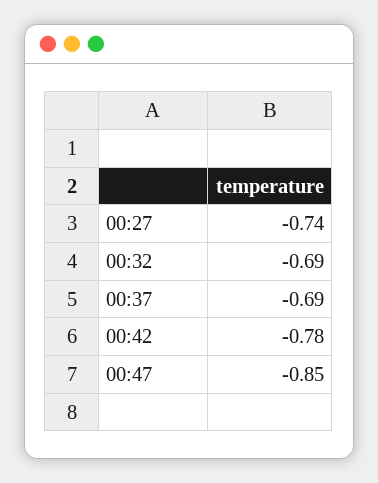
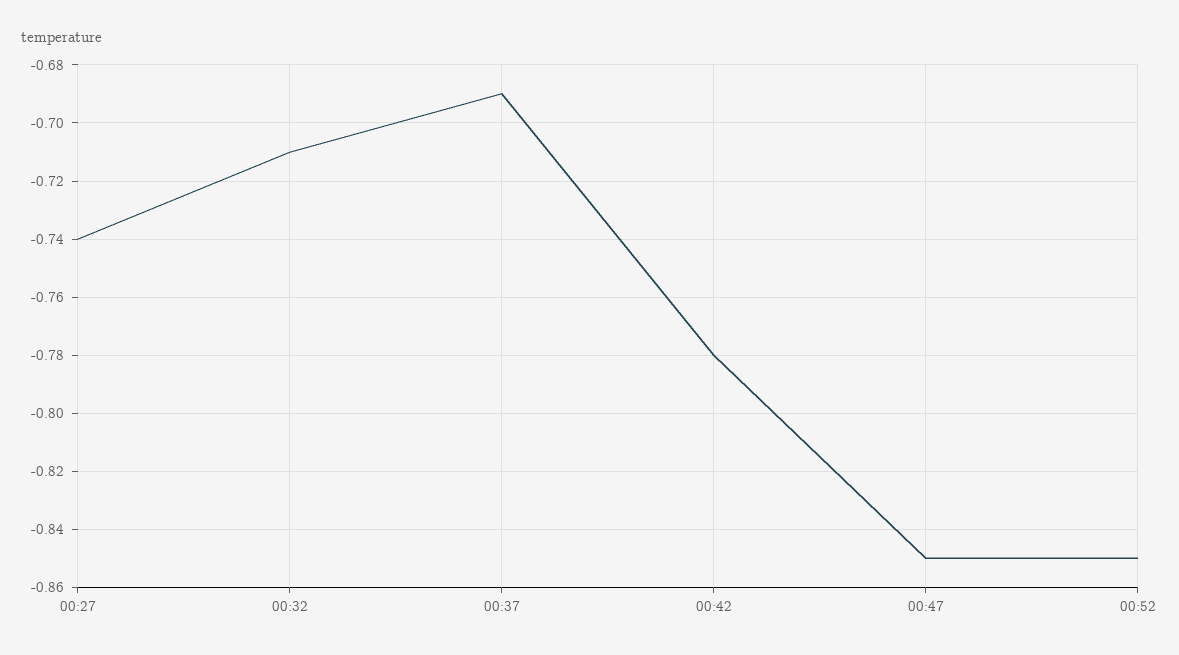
00:32: -0.69 -> -0.71
00:52: none -> -0.85

